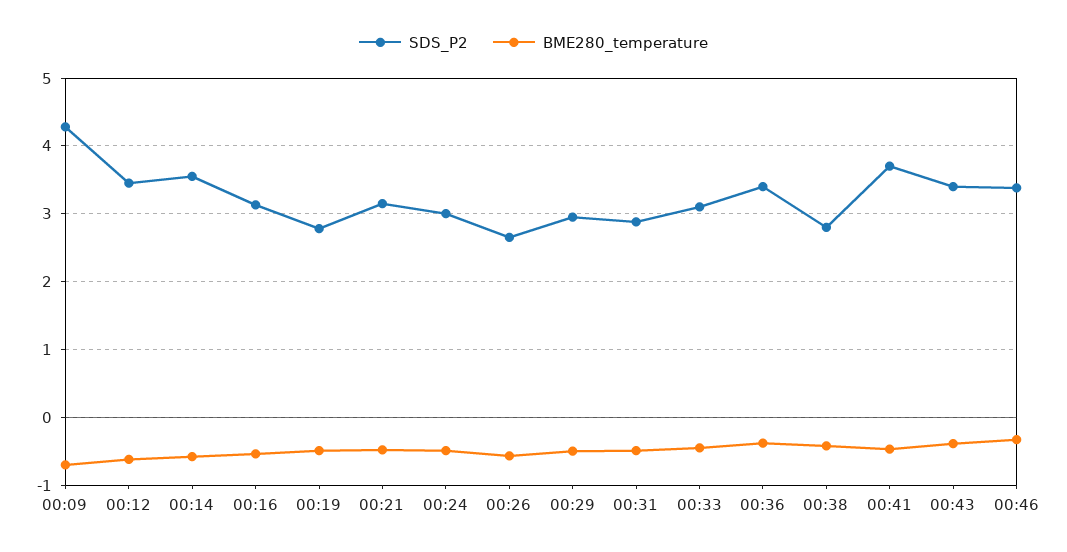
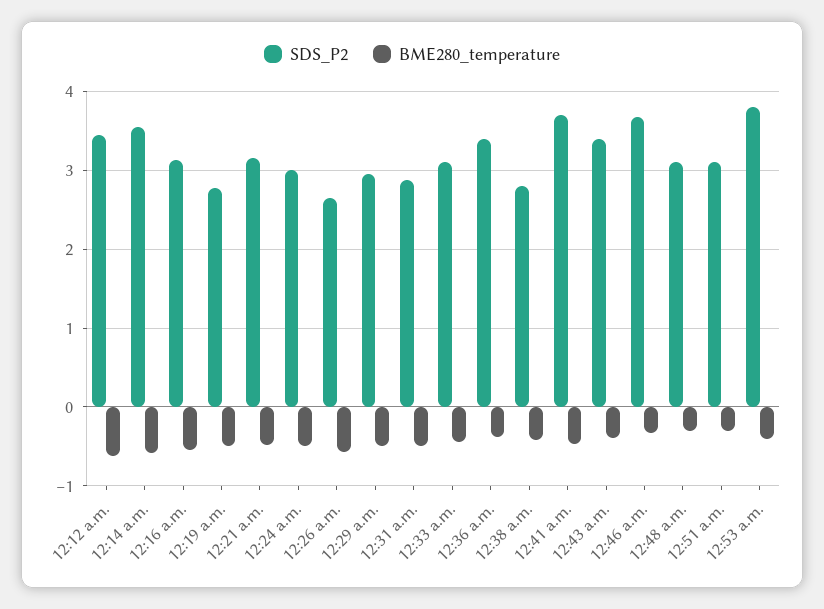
SDS_P2, 00:09: 4.3 -> none
BME280_temperature, 00:09: -0.7 -> none
SDS_P2, 00:46: 3.4 -> 3.7
SDS_P2, 12:48 a.m.: none -> 3.1
BME280_temperature, 12:48 a.m.: none -> -0.3
SDS_P2, 12:51 a.m.: none -> 3.1
BME280_temperature, 12:51 a.m.: none -> -0.3
SDS_P2, 12:53 a.m.: none -> 3.8
BME280_temperature, 12:53 a.m.: none -> -0.4

